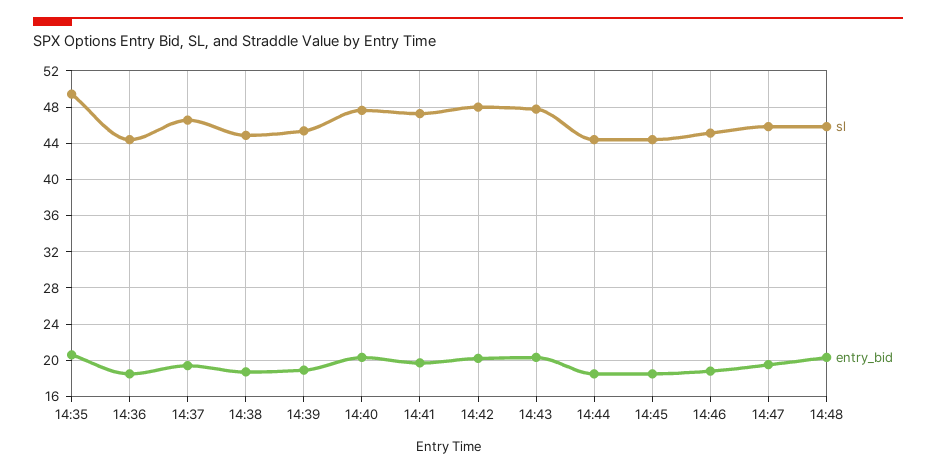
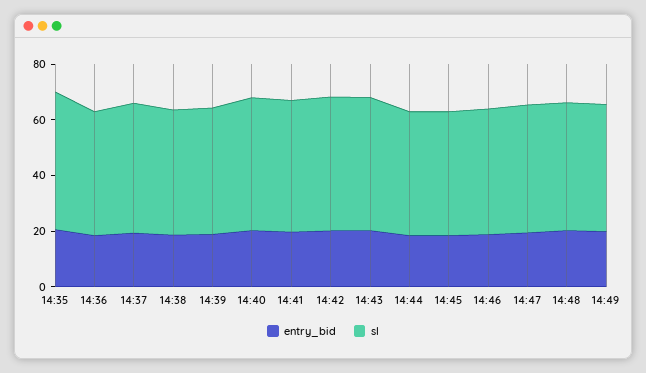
entry_bid, 14:49: none -> 20
sl, 14:49: none -> 45

